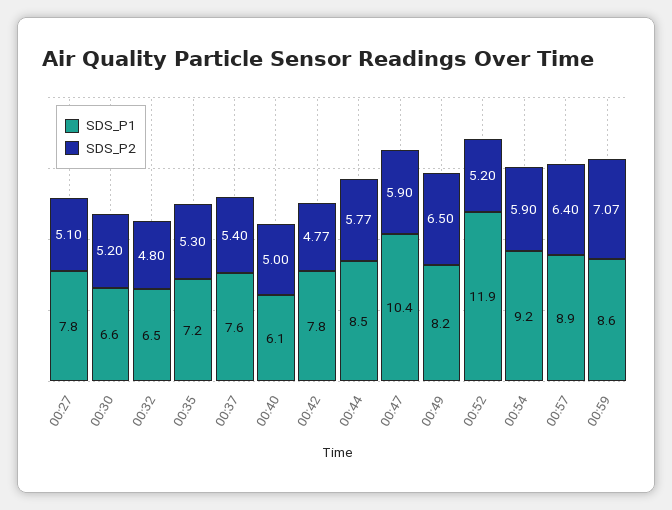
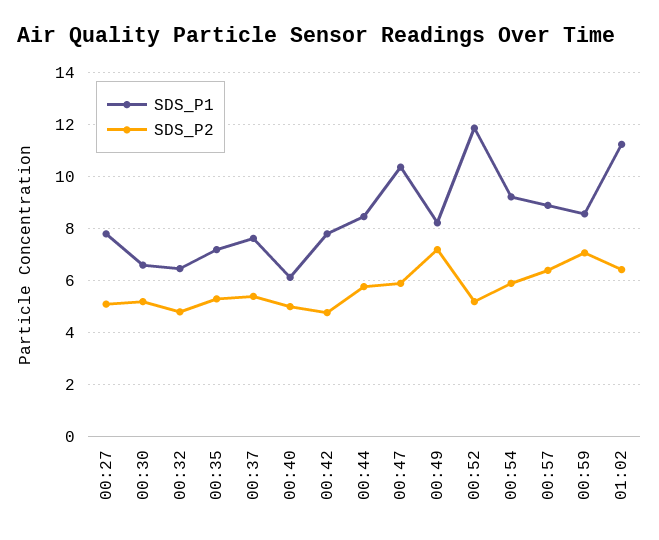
SDS_P2, 00:49: 6.5 -> 7.25
SDS_P1, 01:02: none -> 11.25
SDS_P2, 01:02: none -> 6.5

